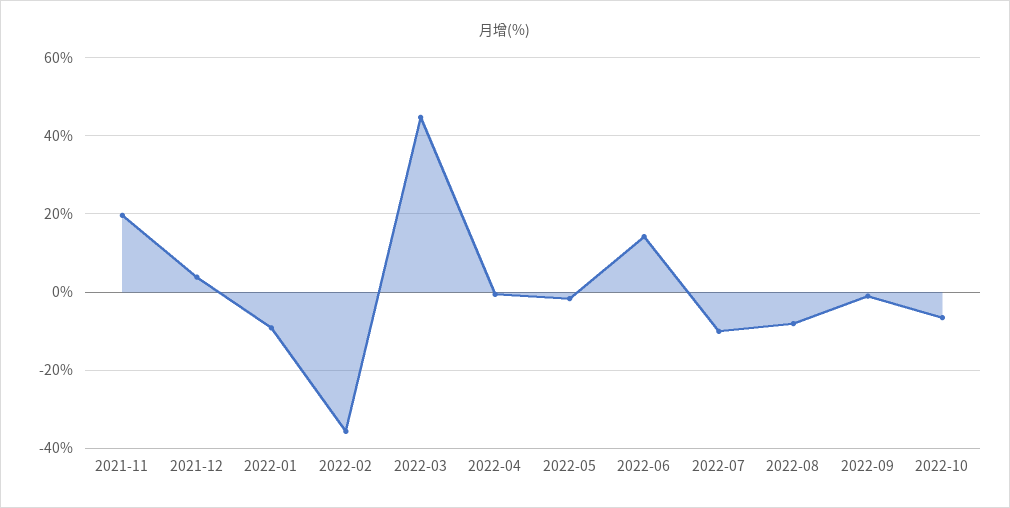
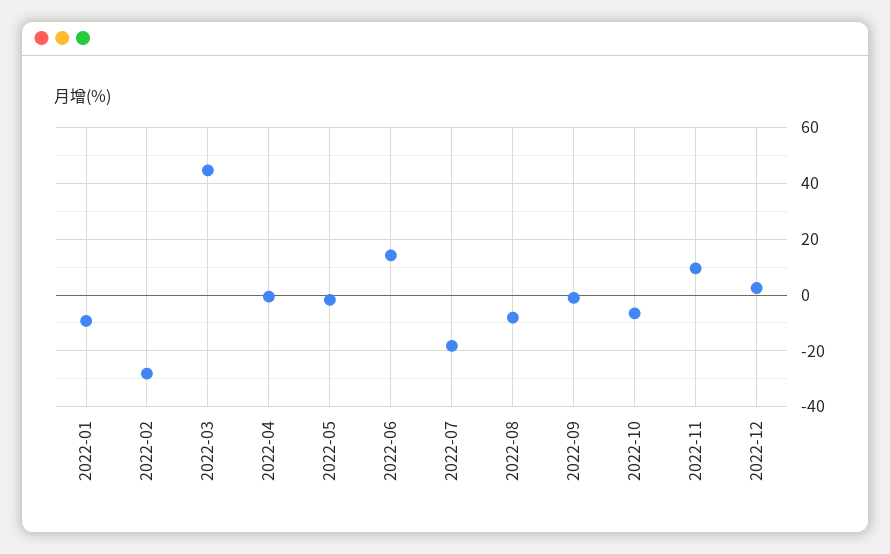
2021-11: 20 -> none
2021-12: 4 -> none
2022-02: -36 -> -27.5
2022-07: -10 -> -17.5
2022-11: none -> 10
2022-12: none -> 2.5

